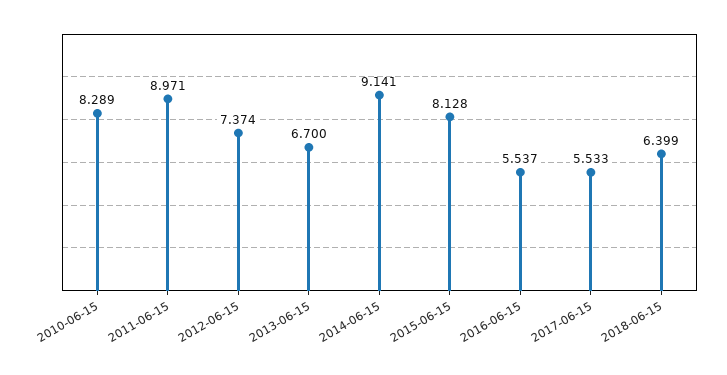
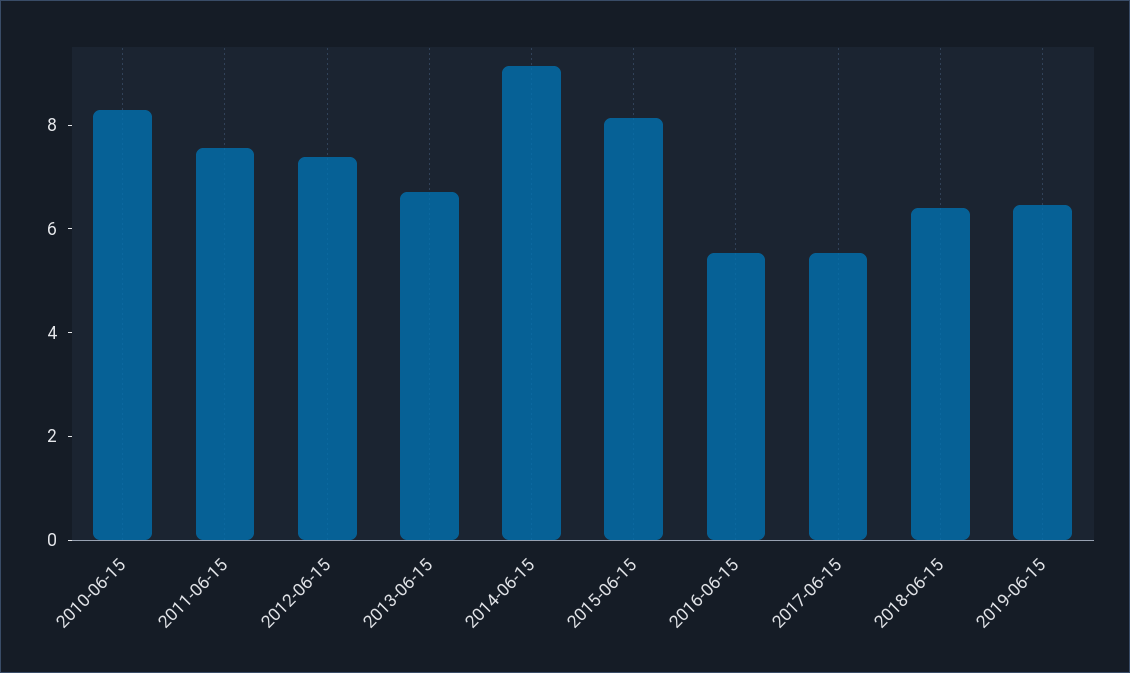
2011-06-15: 8.971 -> 7.5
2019-06-15: none -> 6.5

